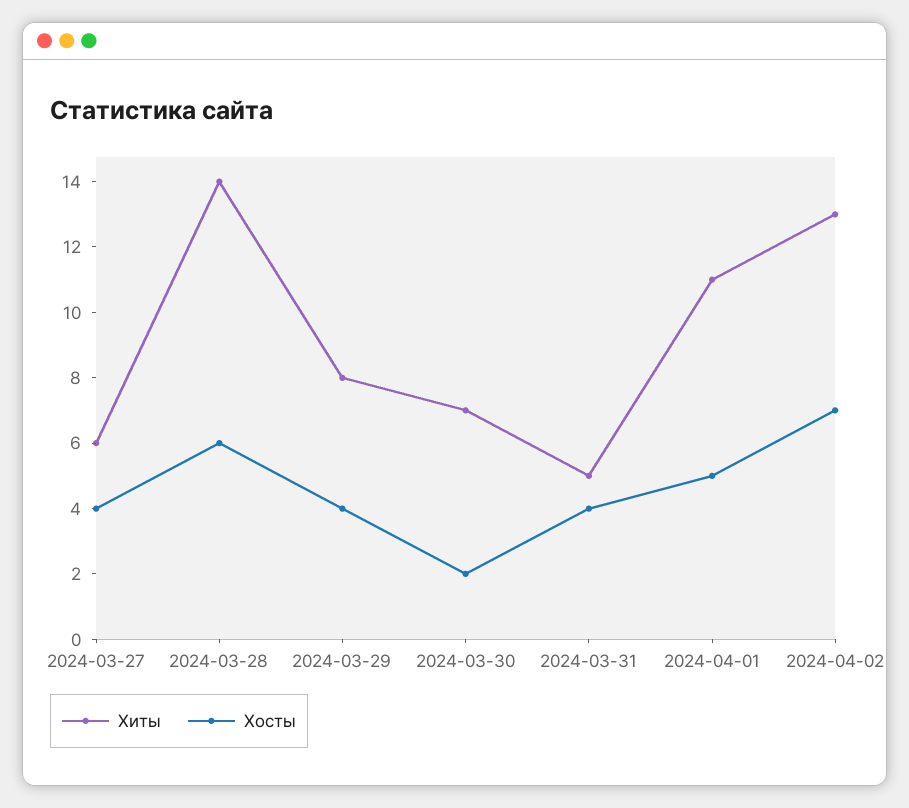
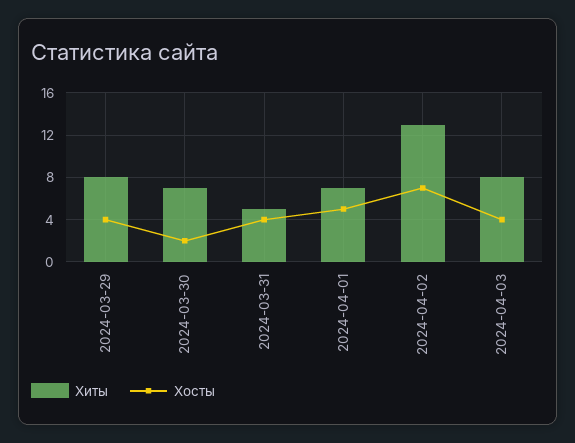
Хиты, 2024-03-27: 6 -> none
Хосты, 2024-03-27: 4 -> none
Хиты, 2024-03-28: 14 -> none
Хосты, 2024-03-28: 6 -> none
Хиты, 2024-04-01: 11 -> 7
Хиты, 2024-04-03: none -> 8
Хосты, 2024-04-03: none -> 4

